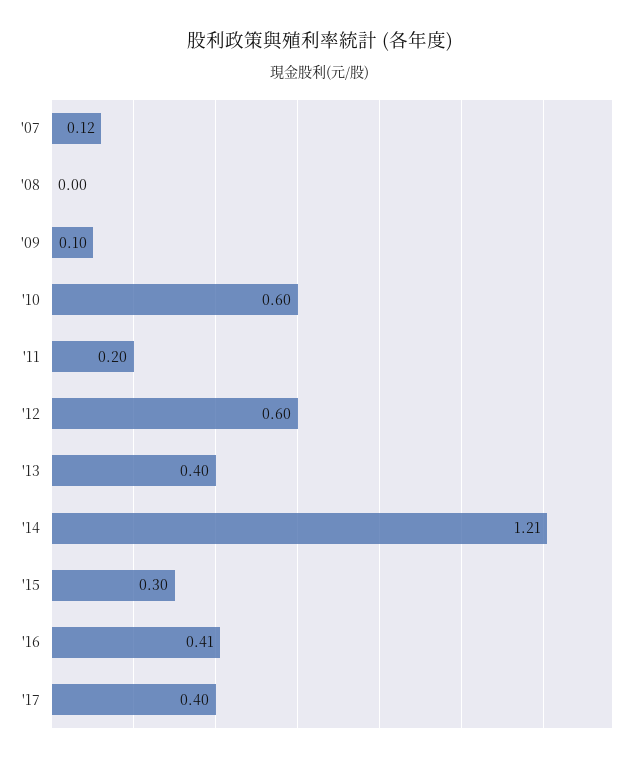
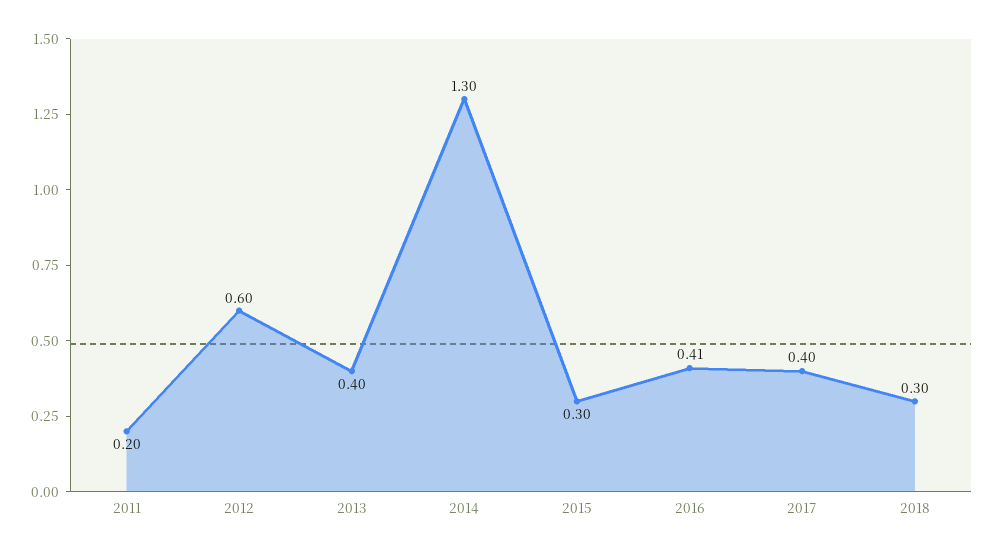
'07: 0.12 -> none
'08: 0 -> none
'09: 0.1 -> none
'10: 0.6 -> none
'14: 1.21 -> 1.3
2018: none -> 0.3

